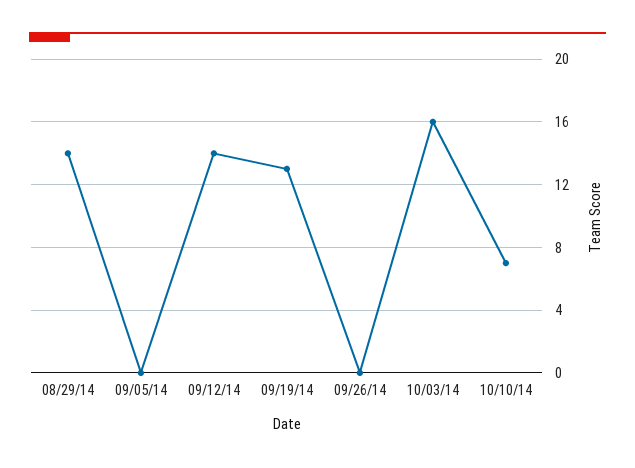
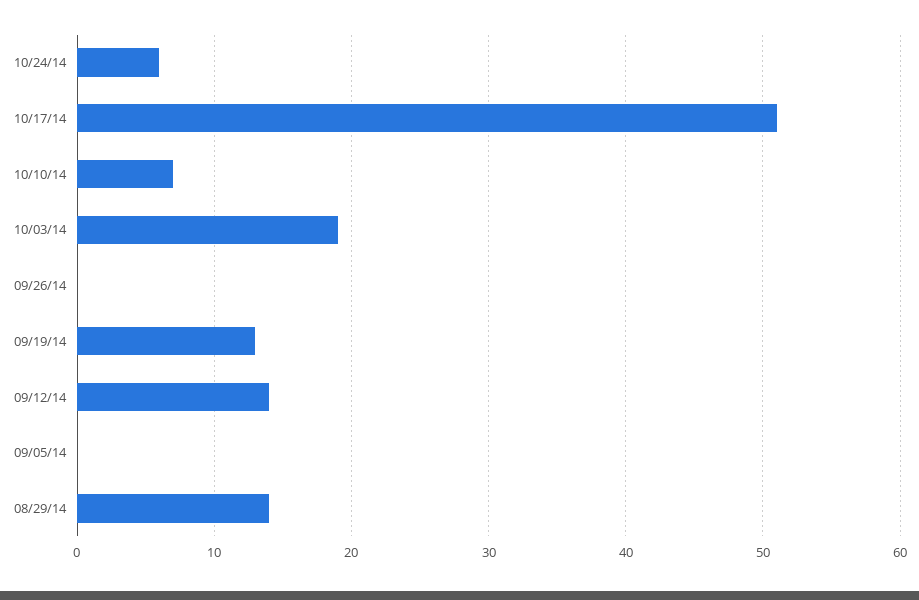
10/03/14: 16 -> 19
10/24/14: none -> 6
10/17/14: none -> 51

